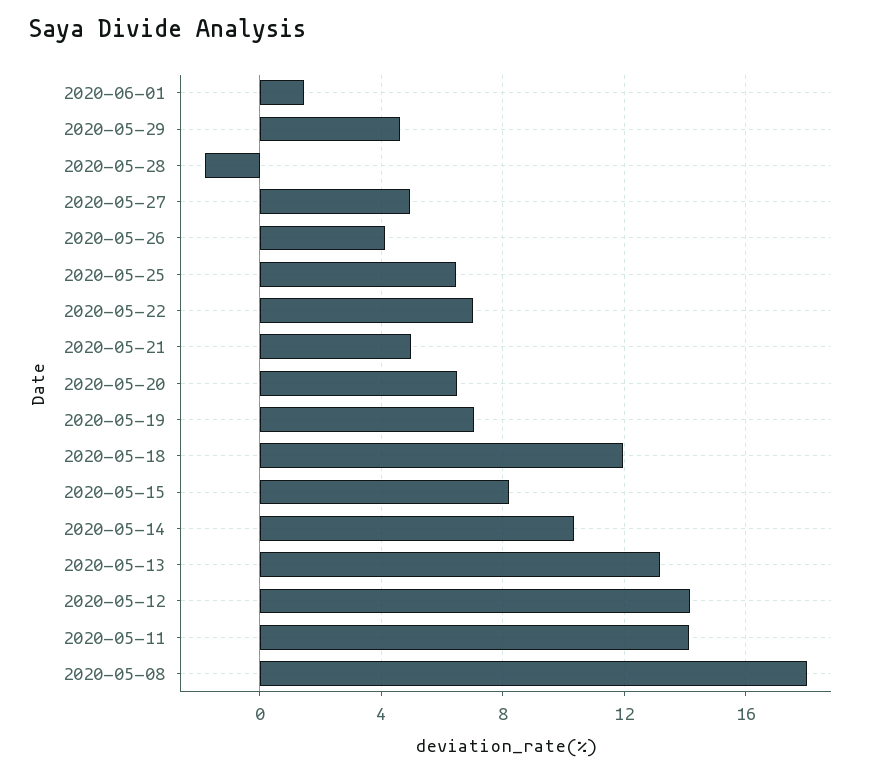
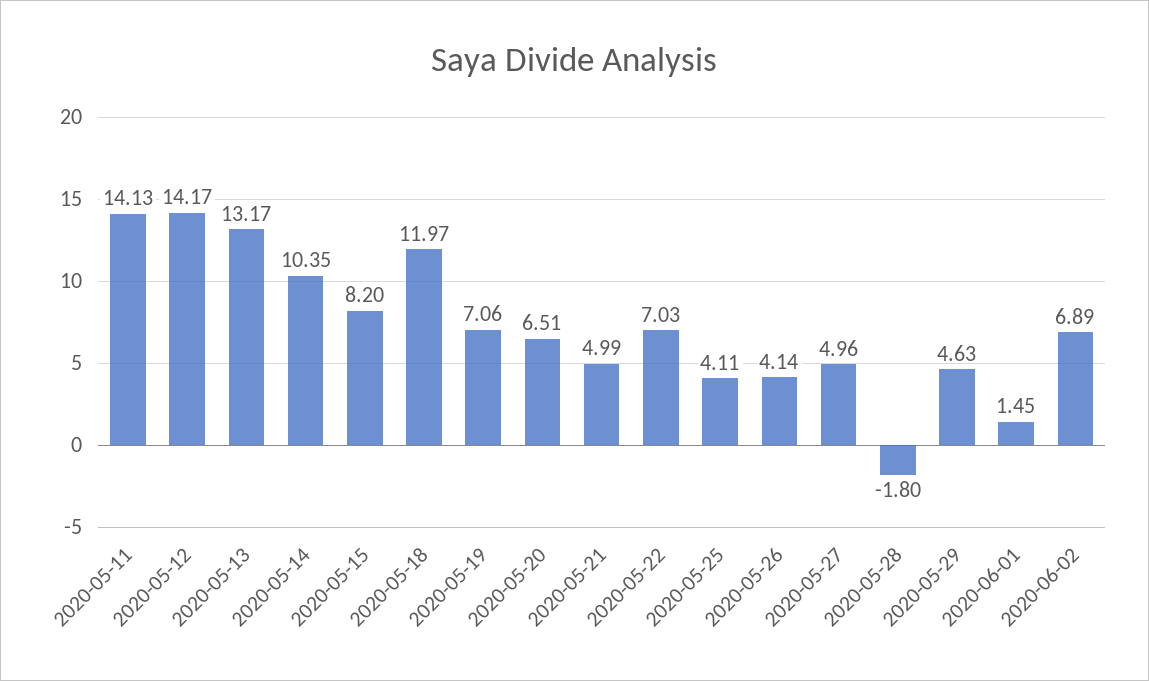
2020-05-25: 6.5 -> 4.11
2020-05-08: 18 -> none
2020-06-02: none -> 6.89

